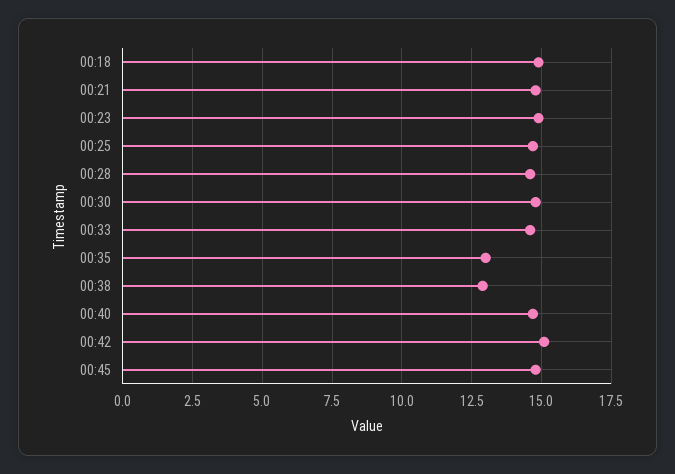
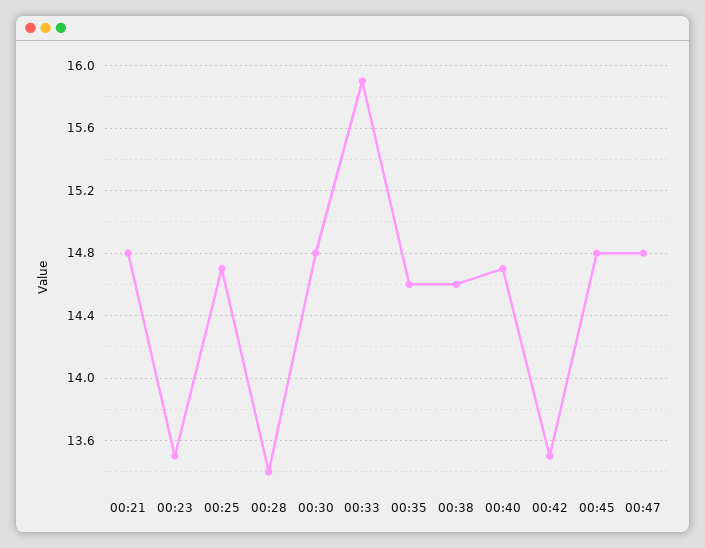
00:18: 15 -> none
00:23: 15 -> 13.5
00:28: 14.5 -> 13.4
00:33: 14.5 -> 15.9
00:35: 13 -> 14.6
00:38: 13 -> 14.6
00:42: 15 -> 13.5
00:47: none -> 14.8

